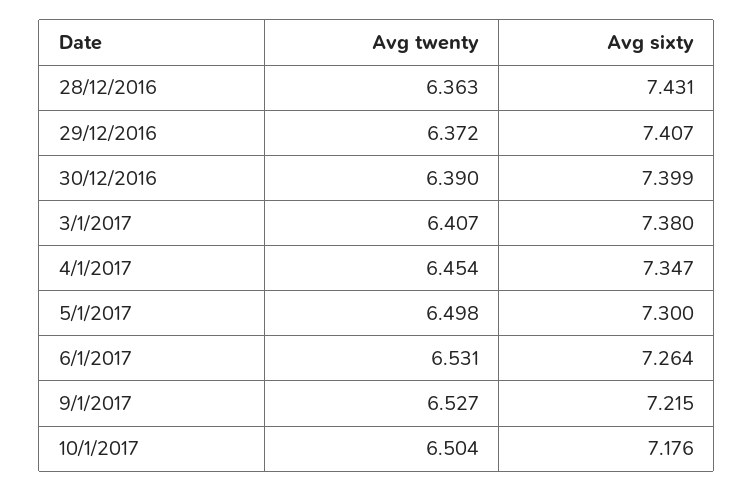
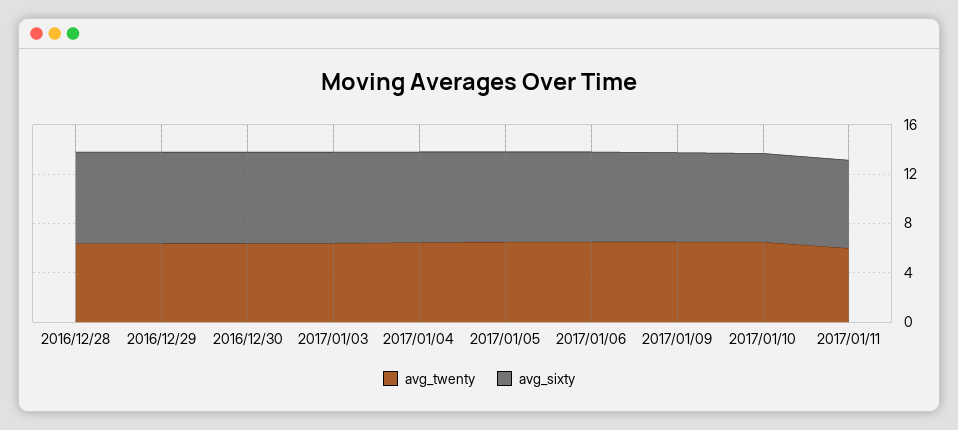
Avg twenty, 2017/01/11: none -> 6
Avg sixty, 2017/01/11: none -> 7

